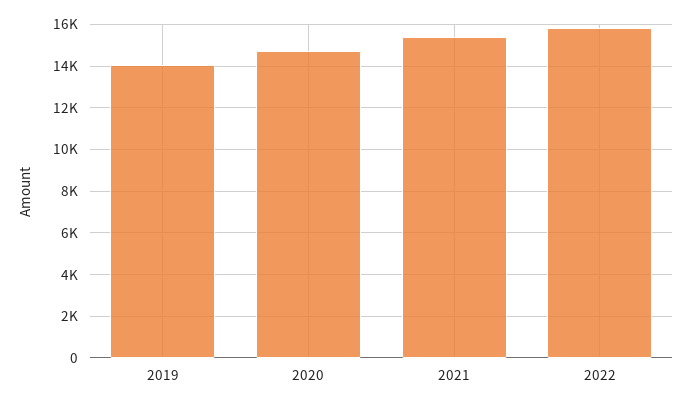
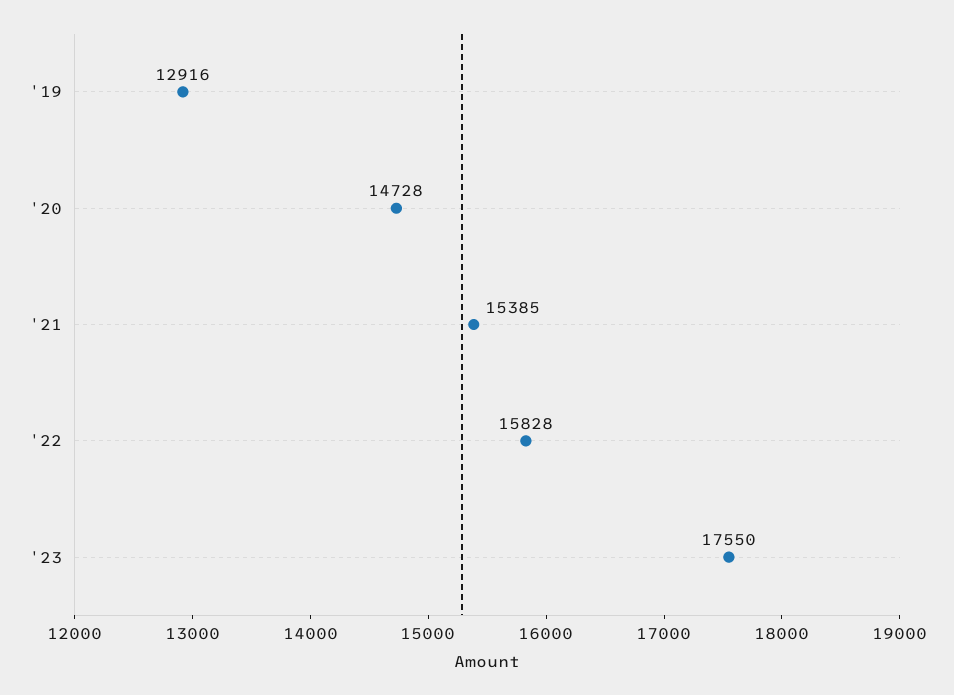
2019: 14000 -> 12916
'23: none -> 17550

